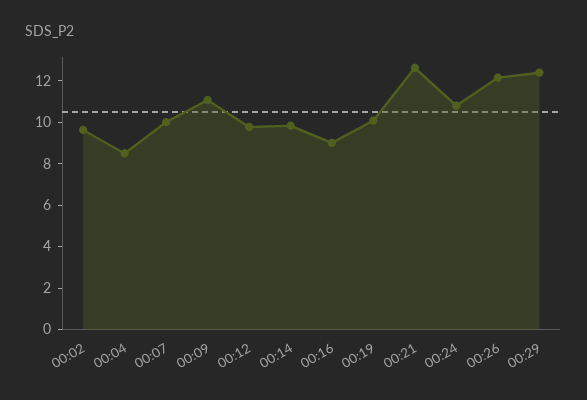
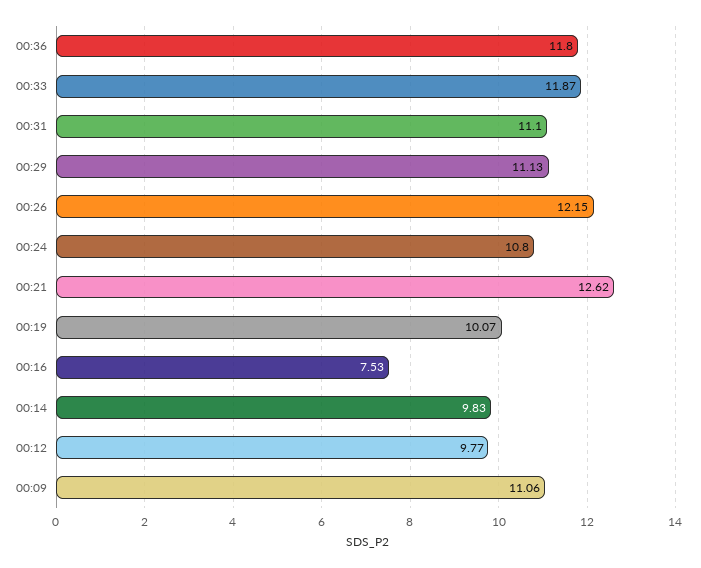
00:02: 9.5 -> none
00:04: 8.5 -> none
00:07: 10 -> none
00:16: 9 -> 7.53
00:29: 12.5 -> 11.13
00:36: none -> 11.8
00:33: none -> 11.87
00:31: none -> 11.1

